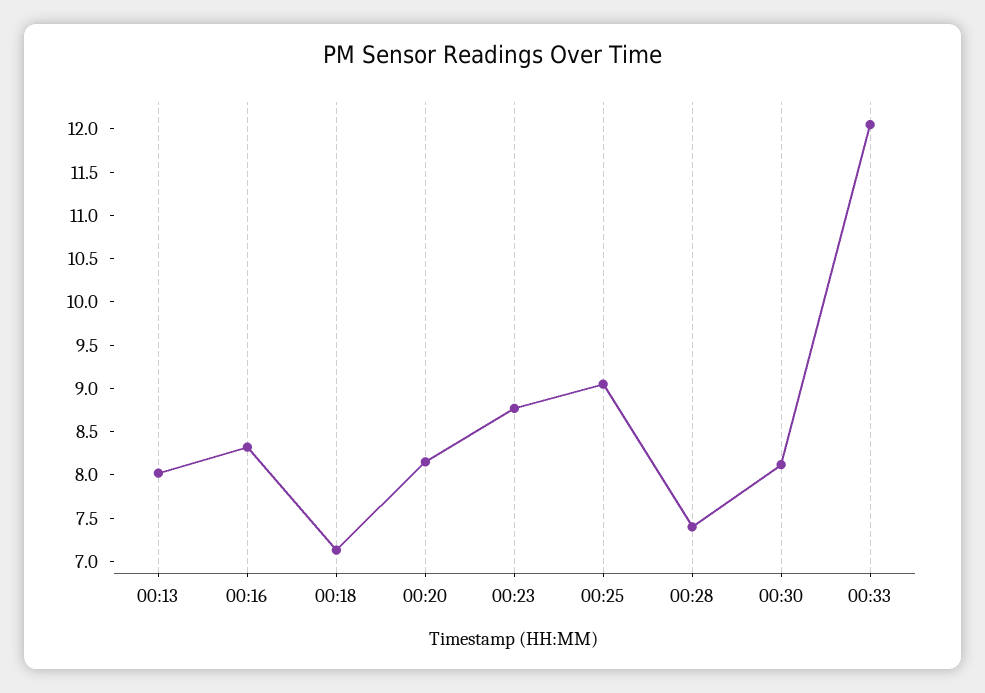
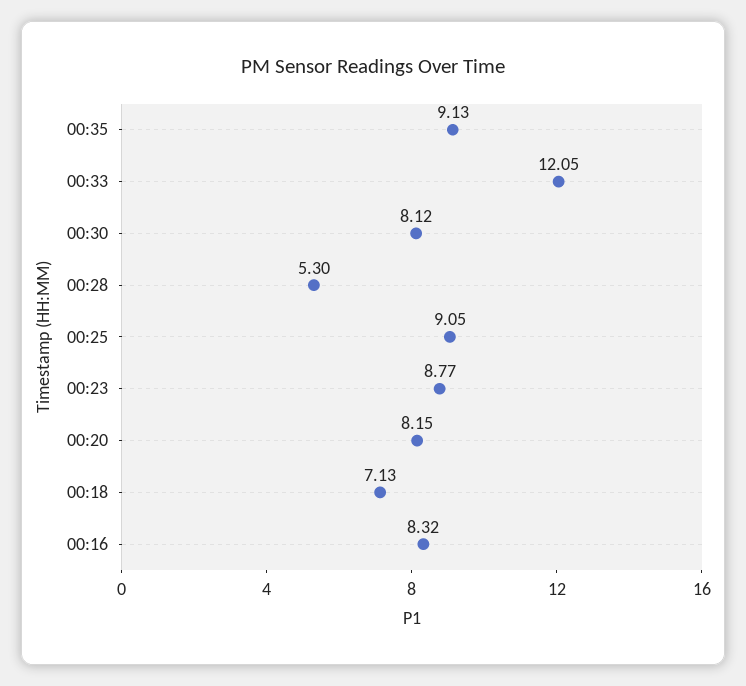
00:13: 8 -> none
00:28: 7.4 -> 5.3
00:35: none -> 9.13

